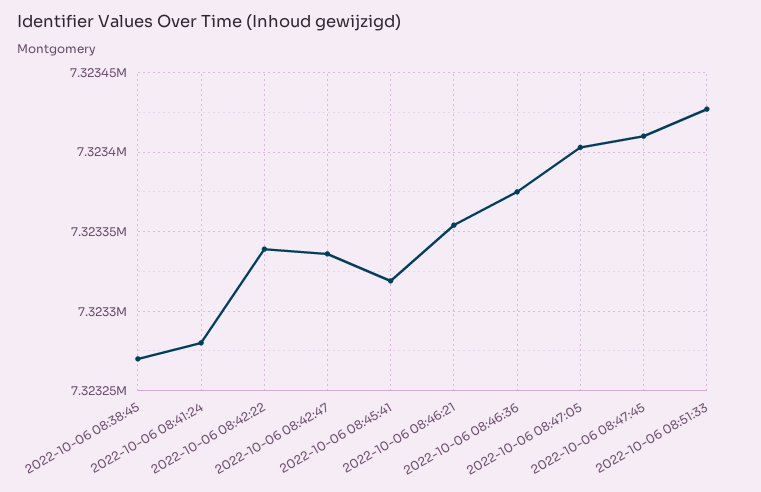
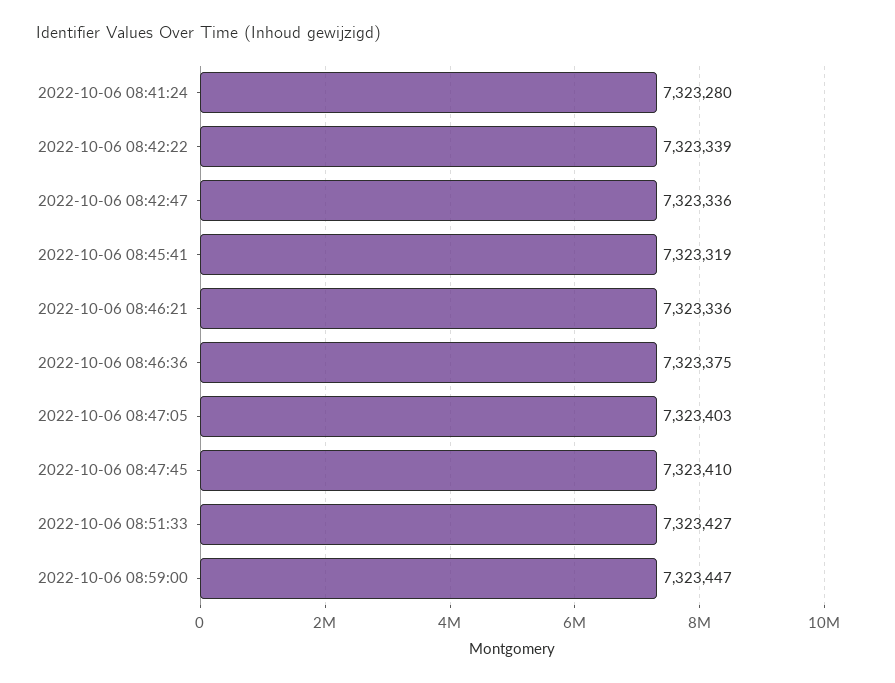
2022-10-06 08:38:45: 7323270 -> none
2022-10-06 08:46:21: 7323355 -> 7323336
2022-10-06 08:59:00: none -> 7323447

